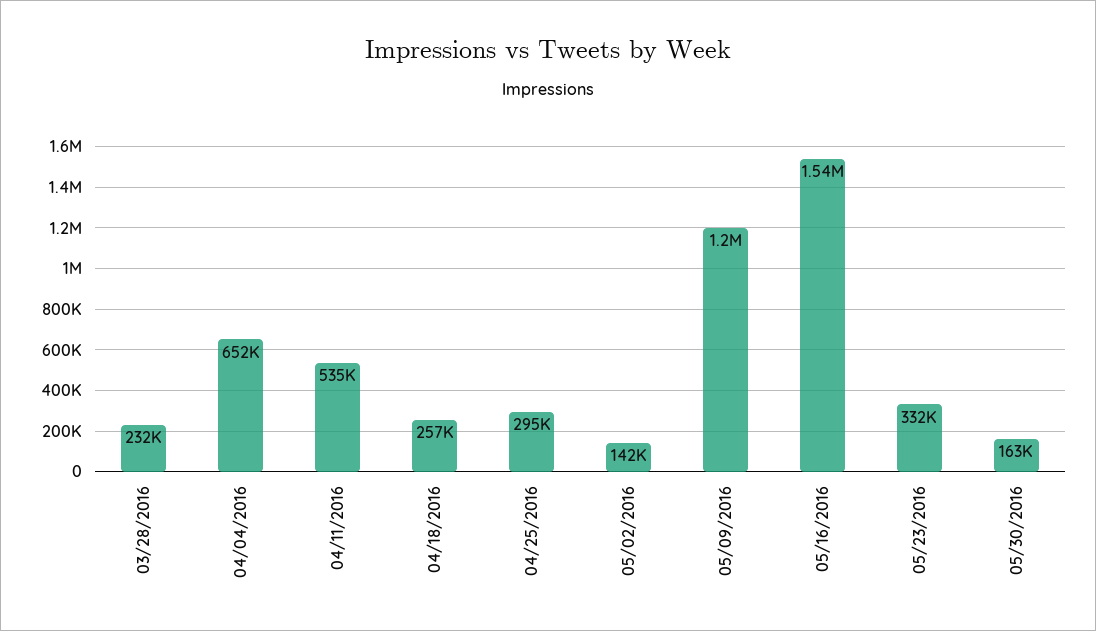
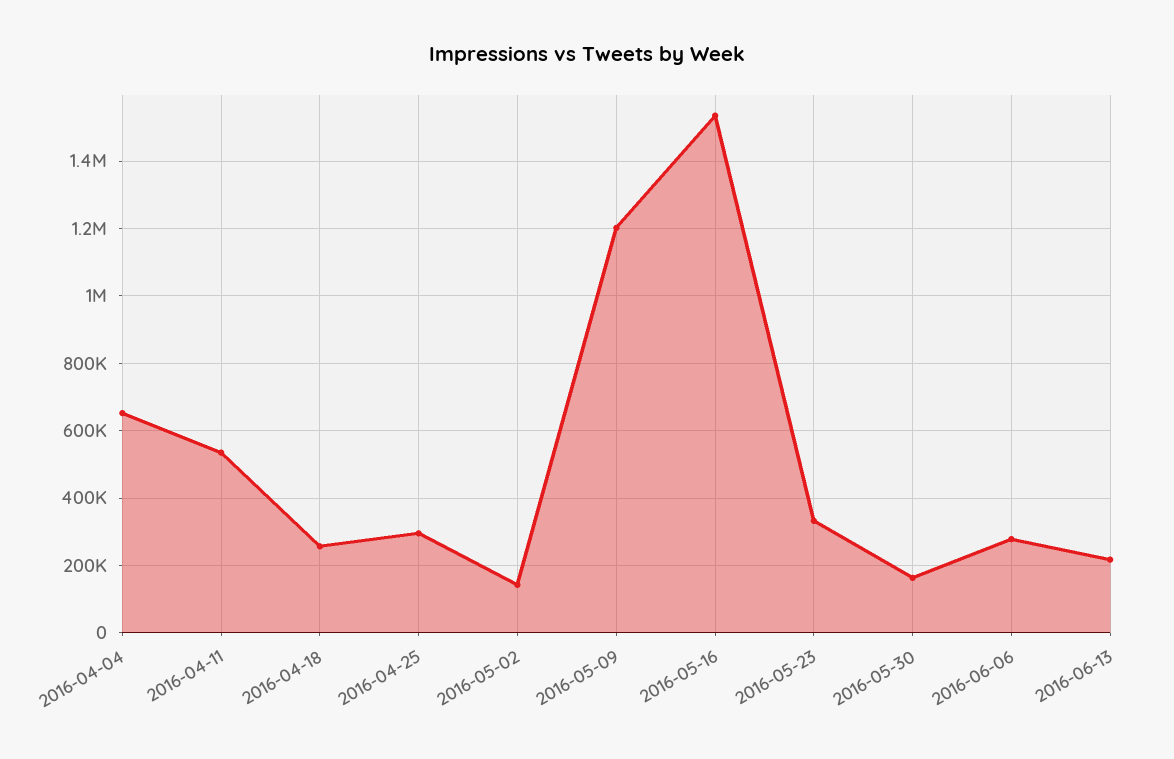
03/28/2016: 232000 -> none
2016-06-06: none -> 280000
2016-06-13: none -> 220000

